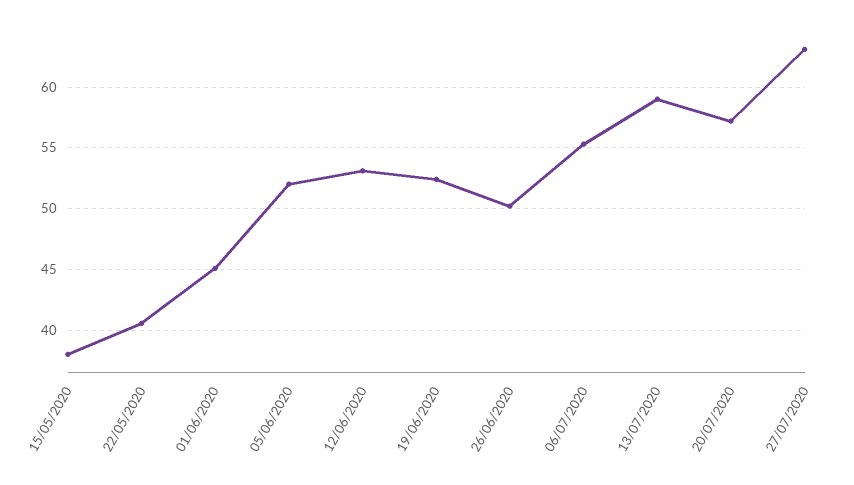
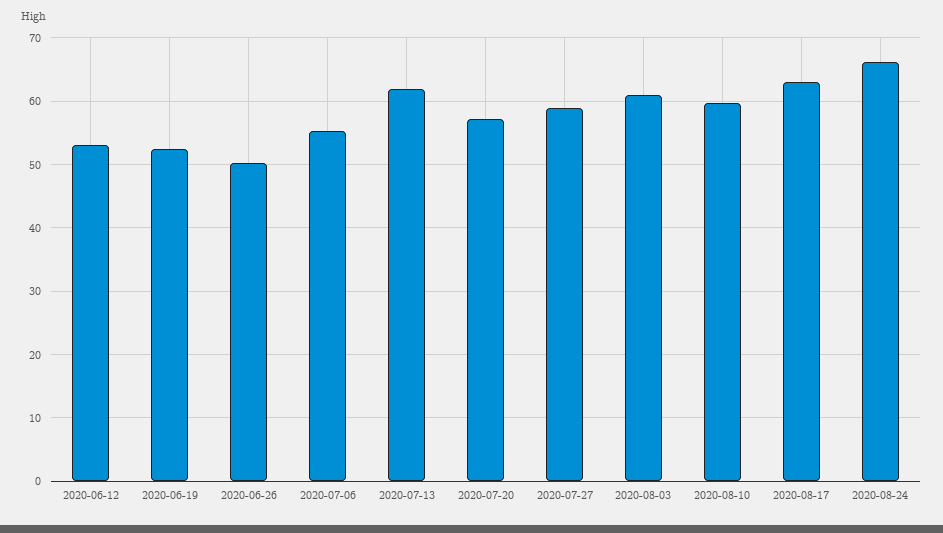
15/05/2020: 38 -> none
22/05/2020: 40.5 -> none
01/06/2020: 45 -> none
05/06/2020: 52 -> none
13/07/2020: 59 -> 62
27/07/2020: 63 -> 59
2020-08-03: none -> 61
2020-08-10: none -> 60
2020-08-17: none -> 63
2020-08-24: none -> 66

